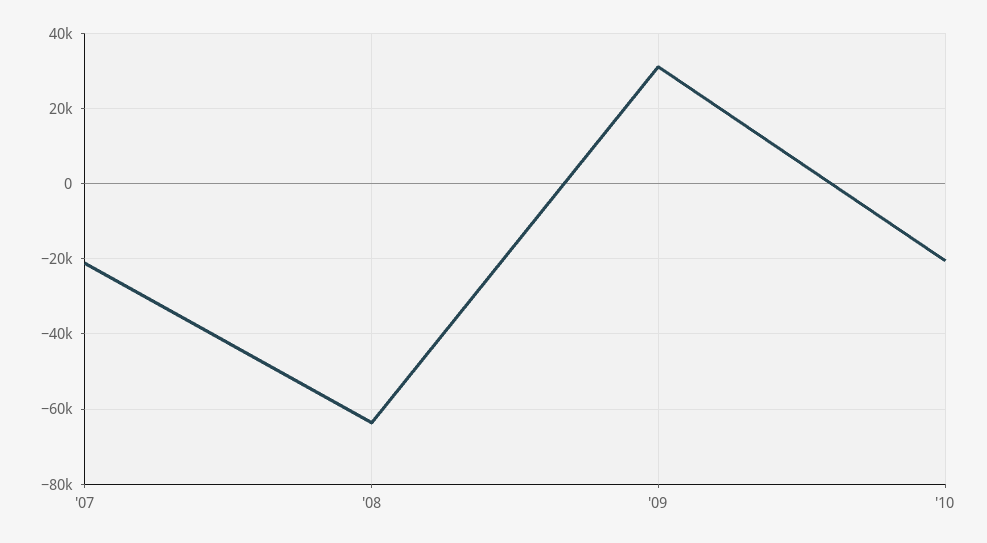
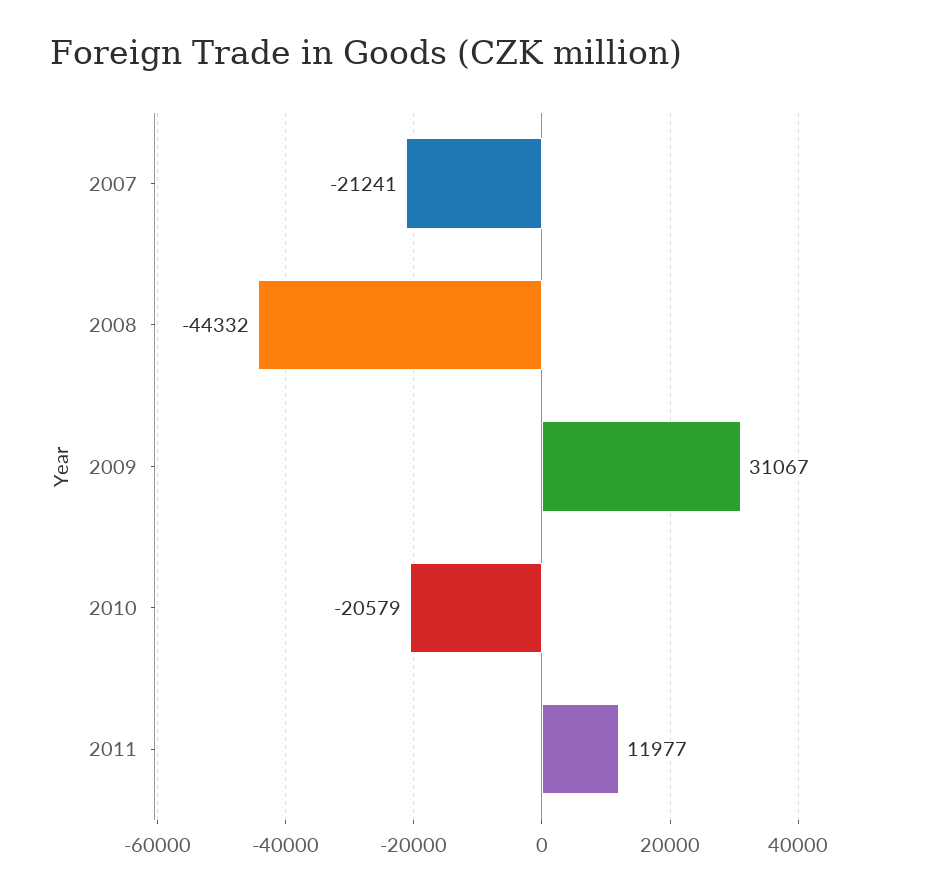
'08: -64000 -> -44332
2011: none -> 11977

